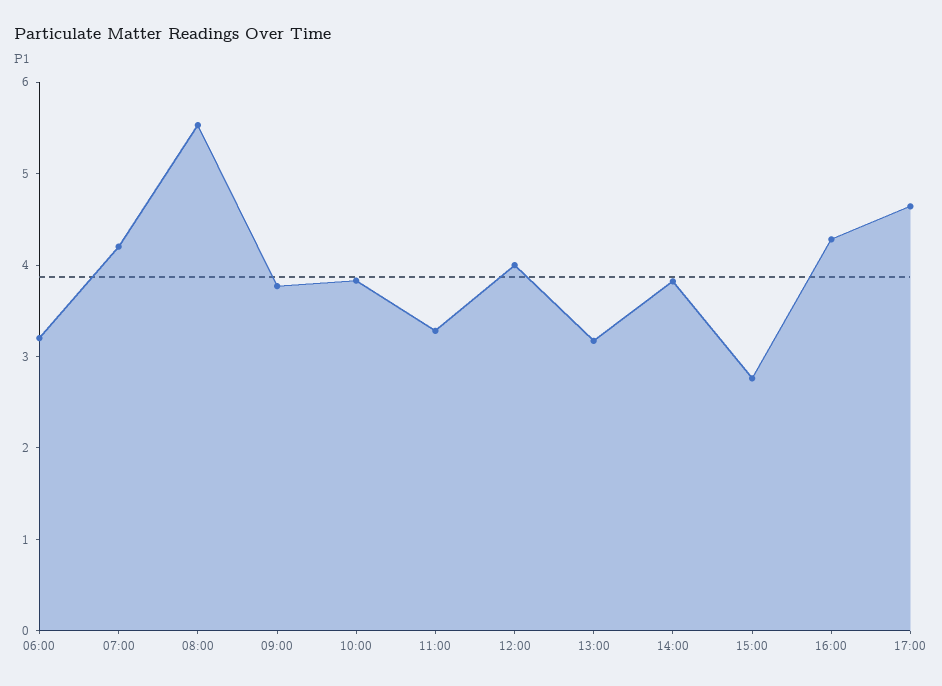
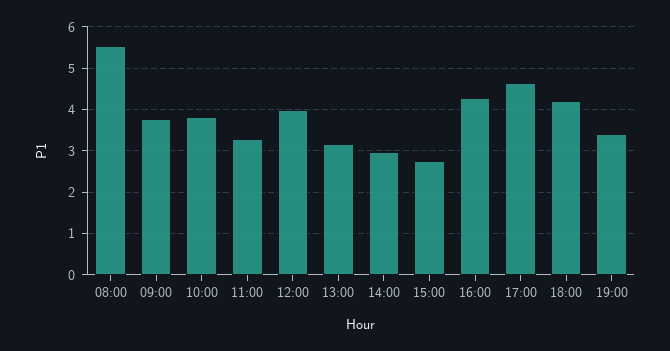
06:00: 3.2 -> none
07:00: 4.2 -> none
14:00: 3.8 -> 3
18:00: none -> 4.2
19:00: none -> 3.4

